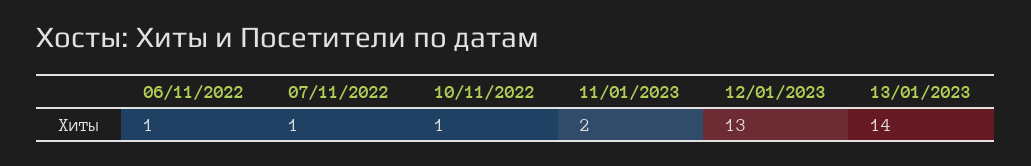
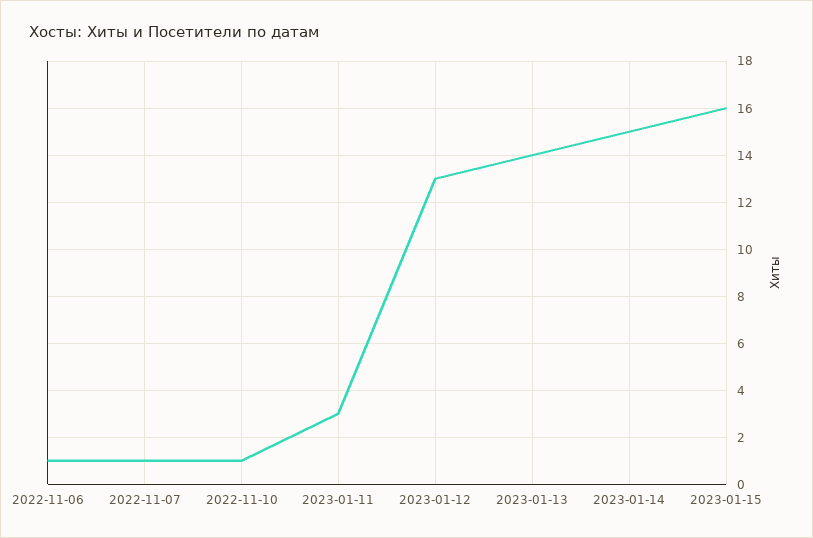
11/01/2023: 2 -> 3
2023-01-14: none -> 15
2023-01-15: none -> 16

